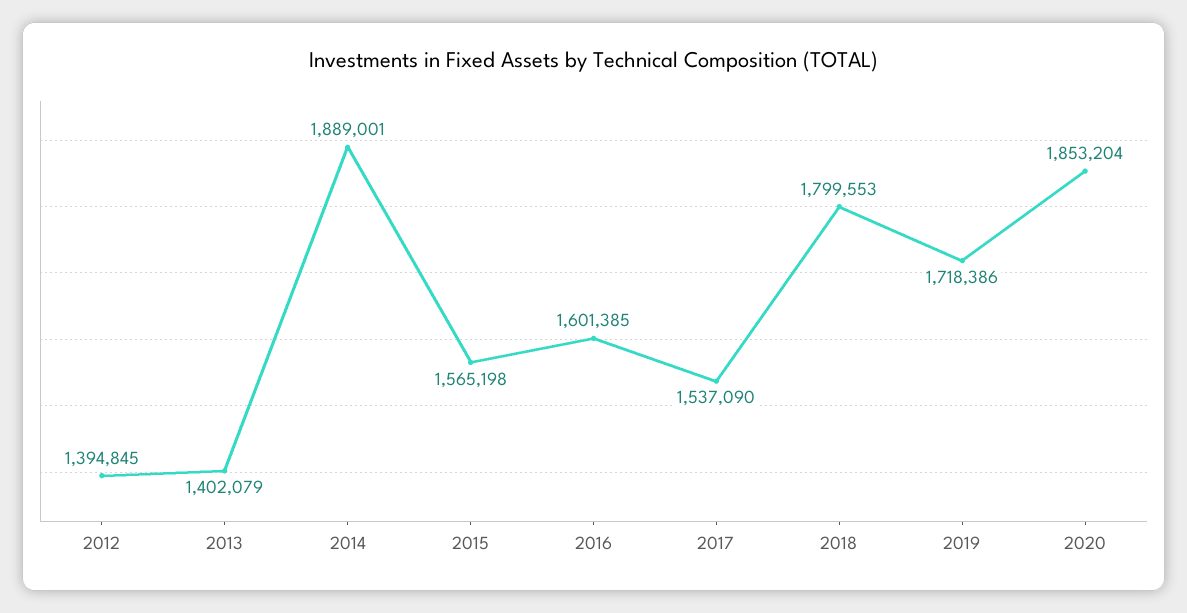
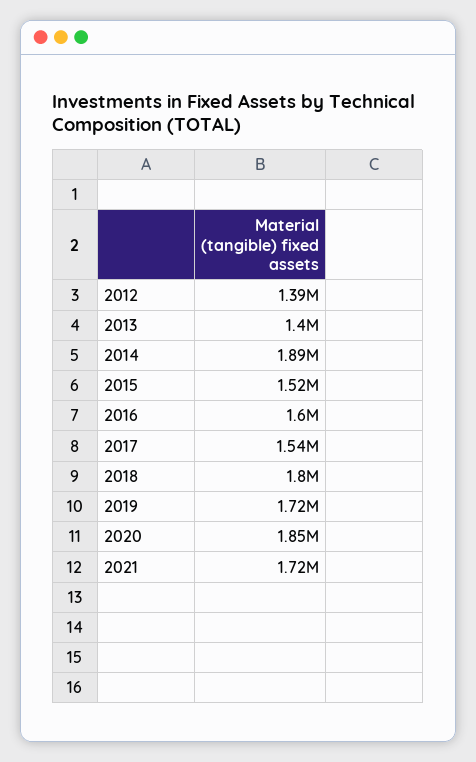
2015: 1565198 -> 1520000
2021: none -> 1720000

